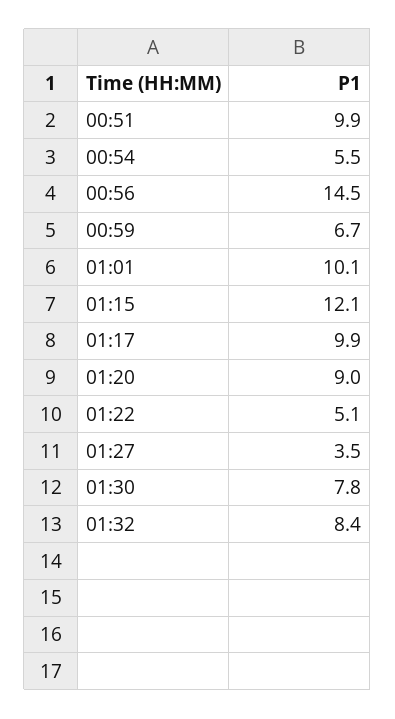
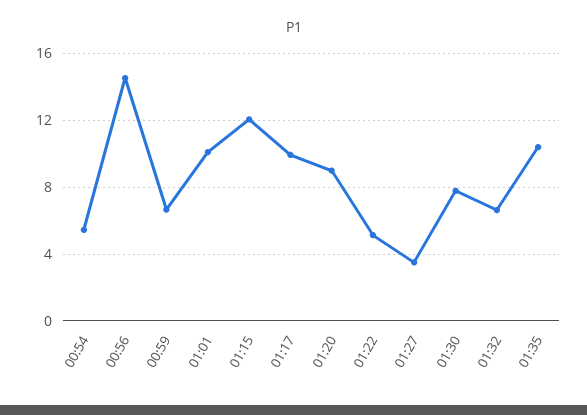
00:51: 9.9 -> none
01:32: 8.4 -> 6.5
01:35: none -> 10.5

